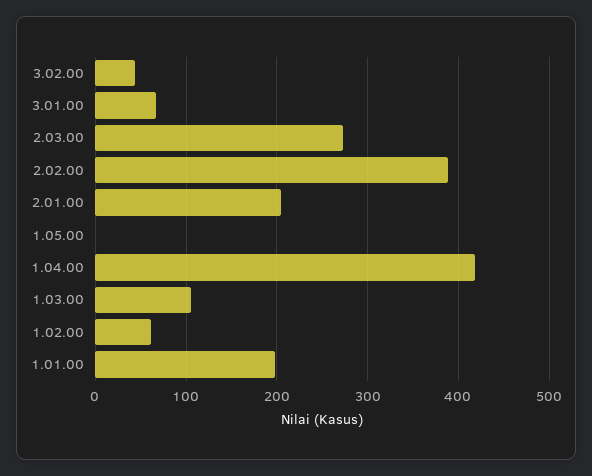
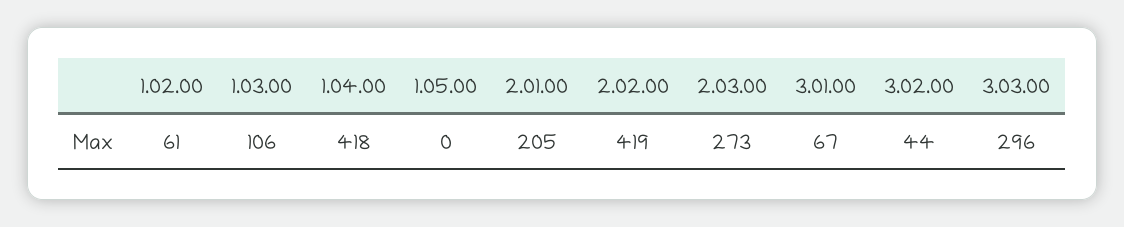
2.02.00: 390 -> 419
1.01.00: 200 -> none
3.03.00: none -> 296

